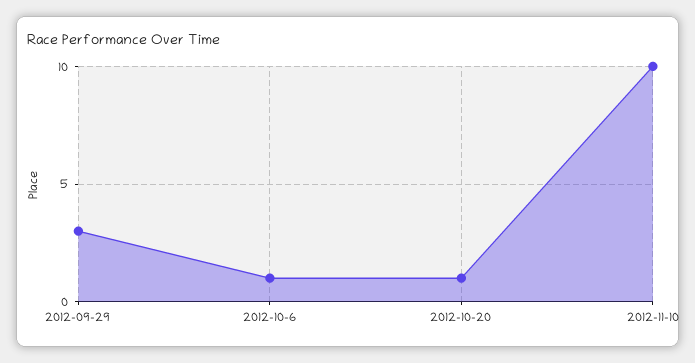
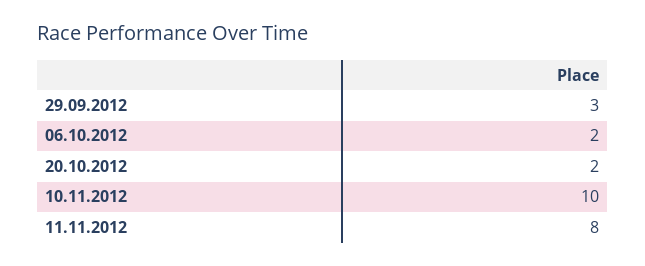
2012-10-6: 1 -> 2
2012-10-20: 1 -> 2
11.11.2012: none -> 8

